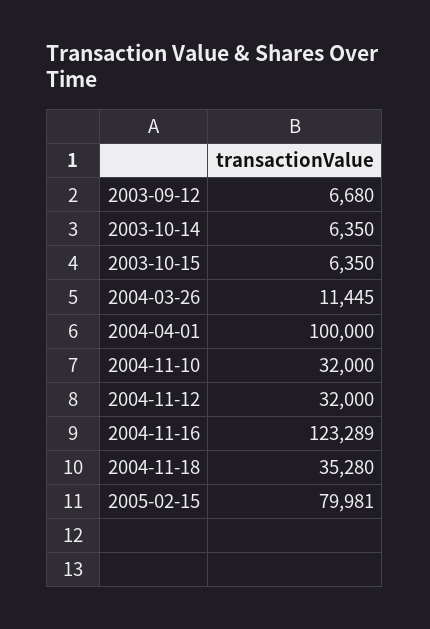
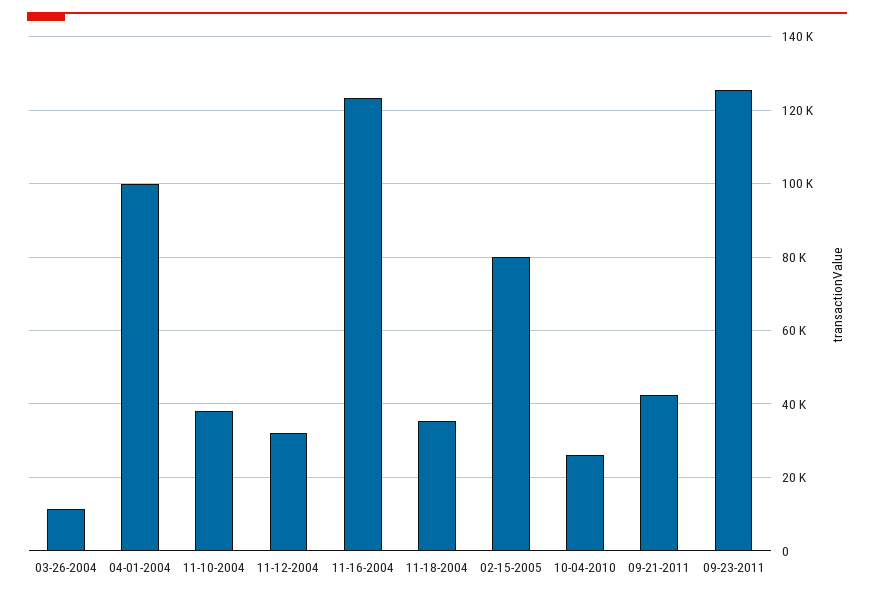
2003-09-12: 6680 -> none
2003-10-14: 6350 -> none
2003-10-15: 6350 -> none
2004-11-10: 32000 -> 38000
10-04-2010: none -> 26000
09-21-2011: none -> 42000
09-23-2011: none -> 126000

